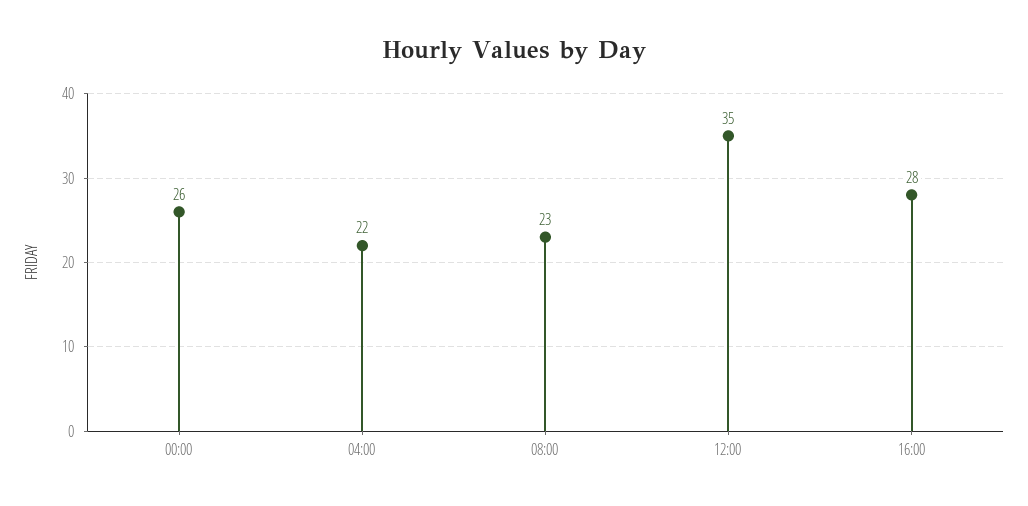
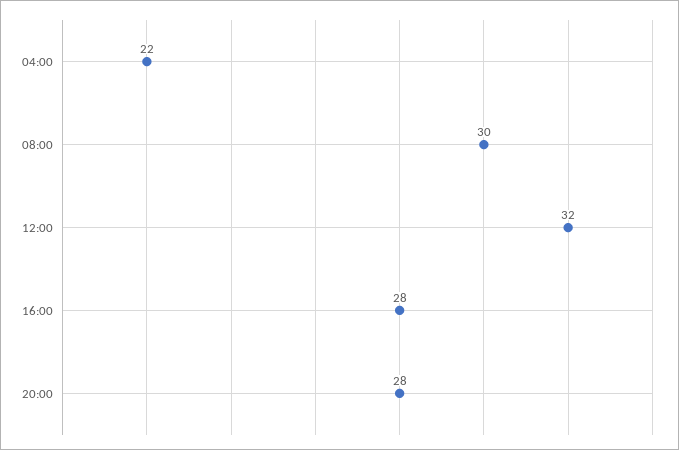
00:00: 26 -> none
08:00: 23 -> 30
12:00: 35 -> 32
20:00: none -> 28

